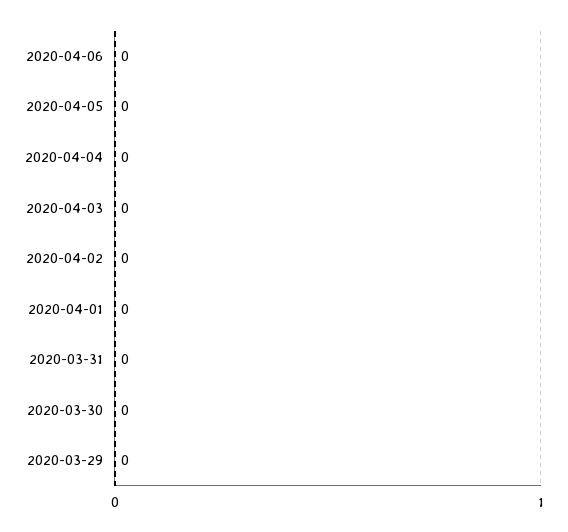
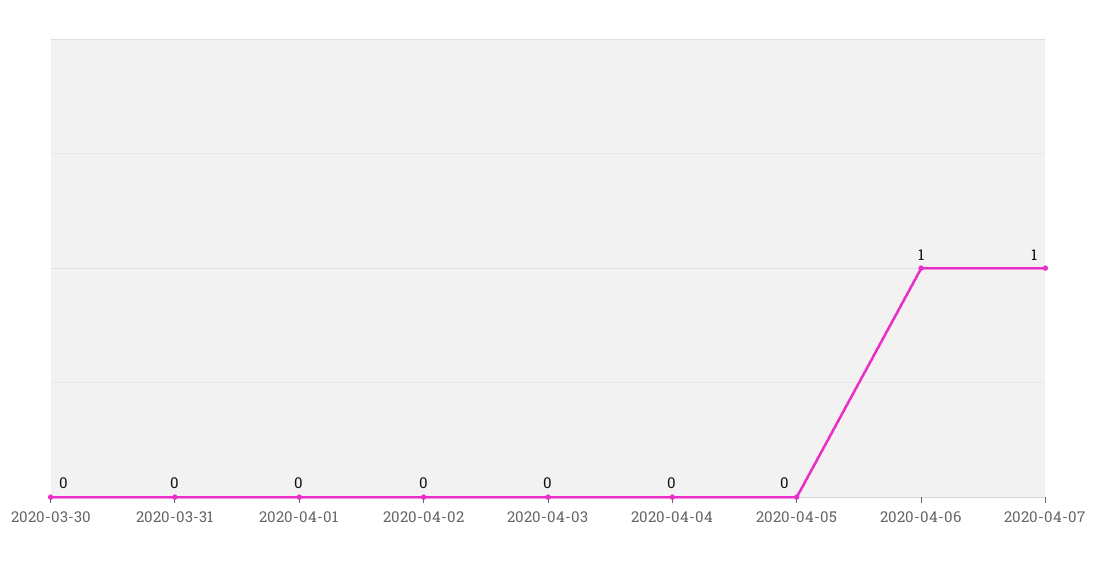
2020-04-06: 0 -> 1
2020-03-29: 0 -> none
2020-04-07: none -> 1

